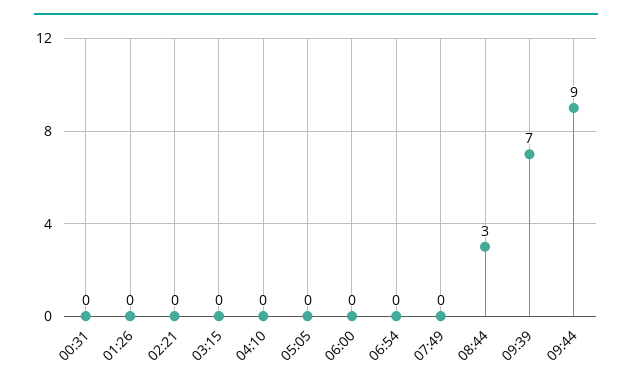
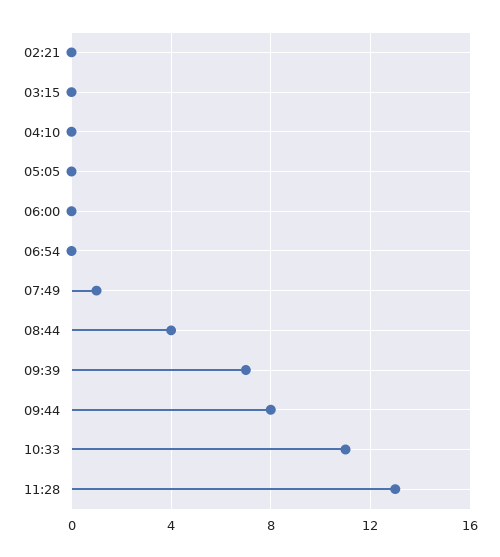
00:31: 0 -> none
01:26: 0 -> none
07:49: 0 -> 1
08:44: 3 -> 4
09:44: 9 -> 8
10:33: none -> 11
11:28: none -> 13

